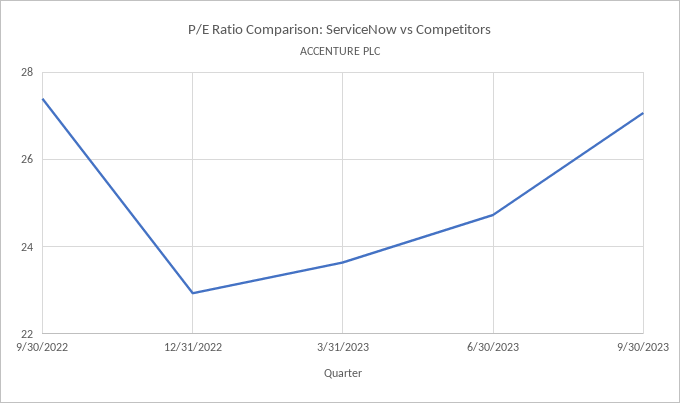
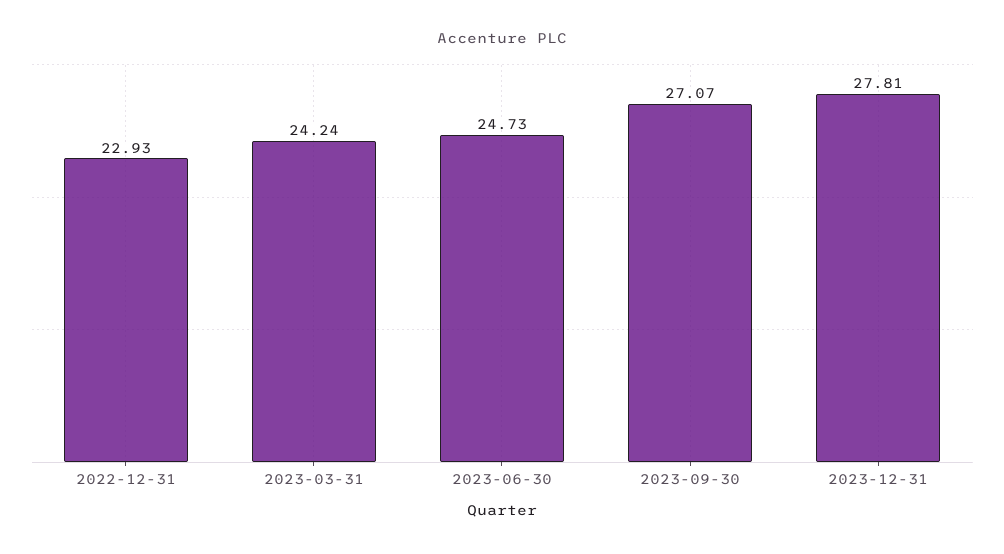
9/30/2022: 27.4 -> none
3/31/2023: 23.6 -> 24.24
2023-12-31: none -> 27.81

